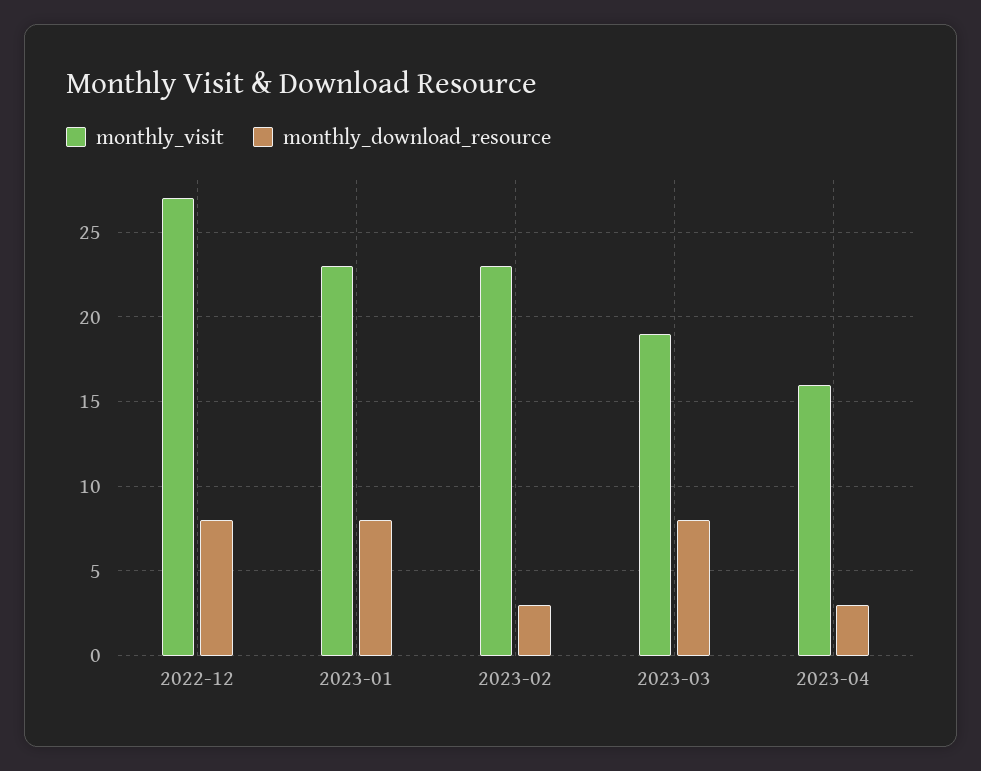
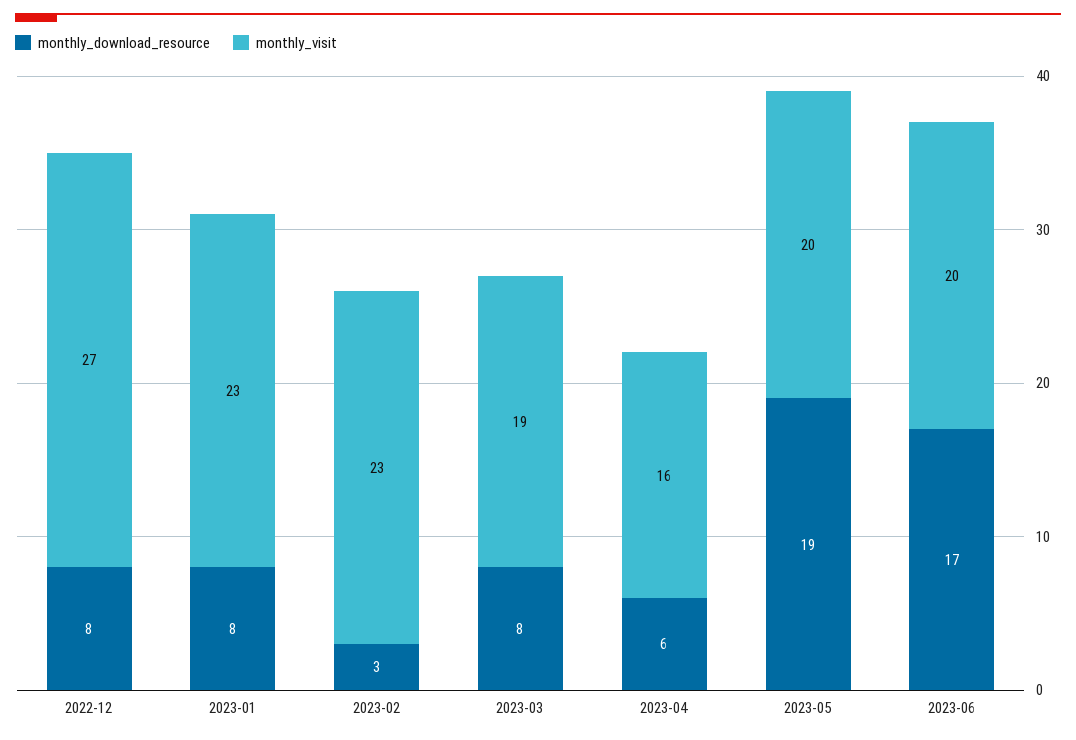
monthly_download_resource, 2023-04: 3 -> 6
monthly_download_resource, 2023-05: none -> 19
monthly_visit, 2023-05: none -> 20
monthly_download_resource, 2023-06: none -> 17
monthly_visit, 2023-06: none -> 20

